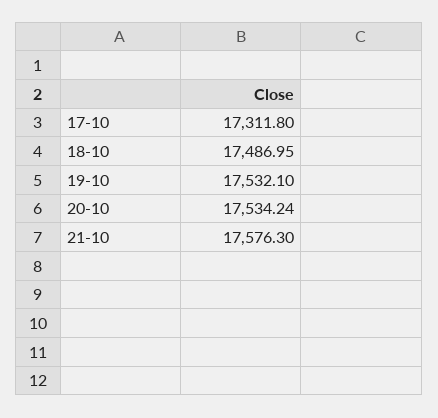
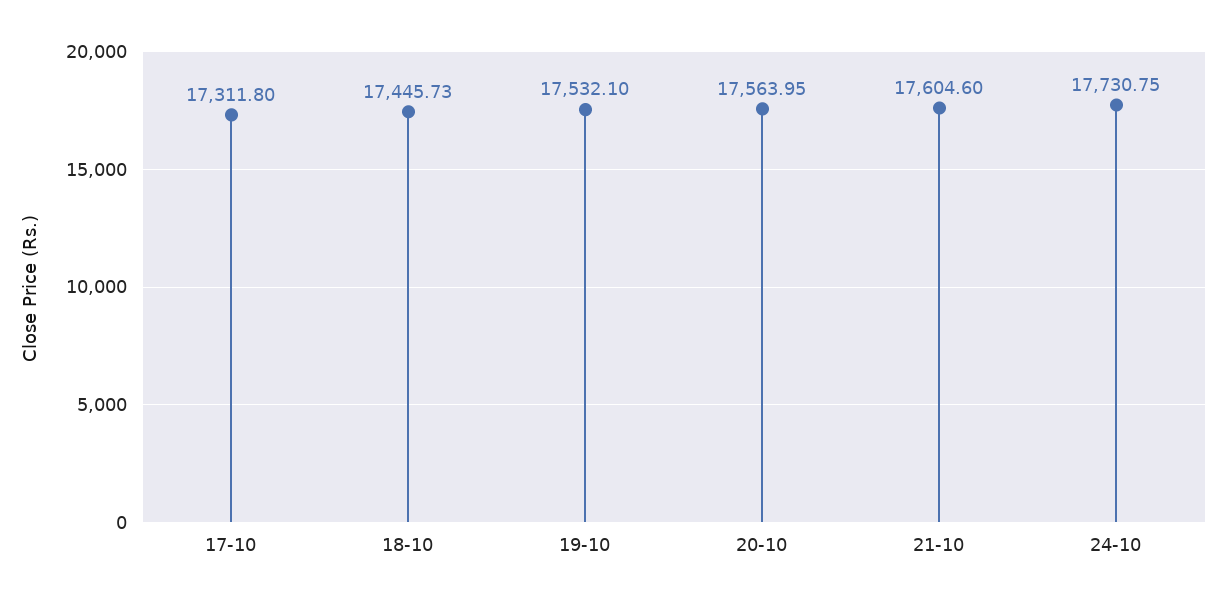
18-10: 17486.95 -> 17445.73
20-10: 17534.24 -> 17563.95
21-10: 17576.3 -> 17604.6
24-10: none -> 17730.75

